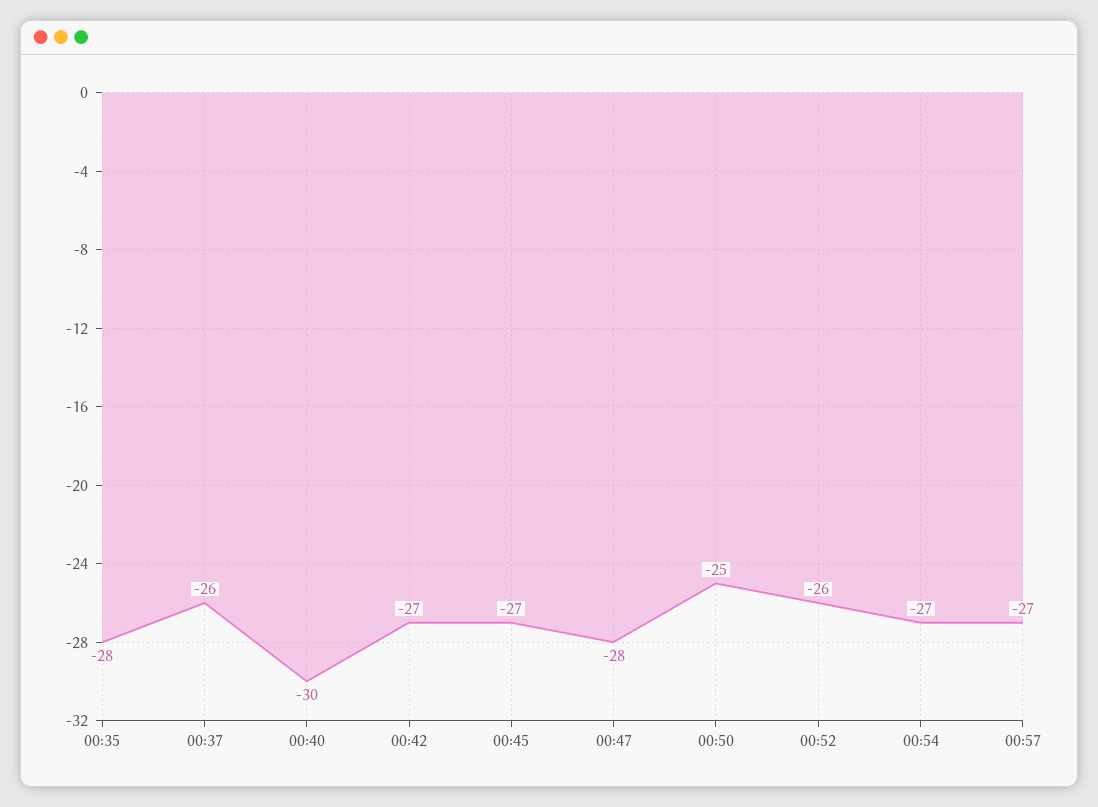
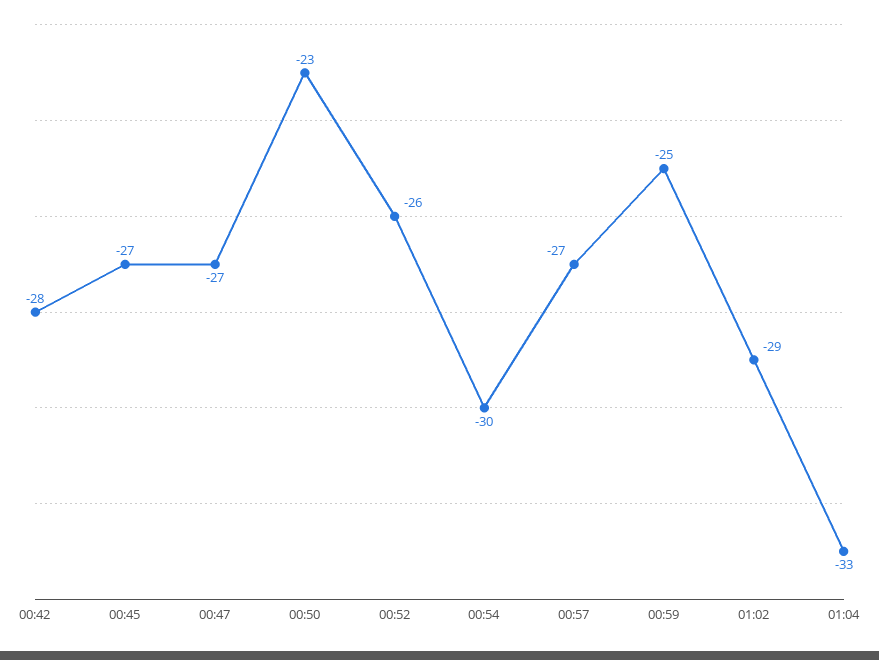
00:35: -28 -> none
00:37: -26 -> none
00:40: -30 -> none
00:42: -27 -> -28
00:47: -28 -> -27
00:50: -25 -> -23
00:54: -27 -> -30
00:59: none -> -25
01:02: none -> -29
01:04: none -> -33

